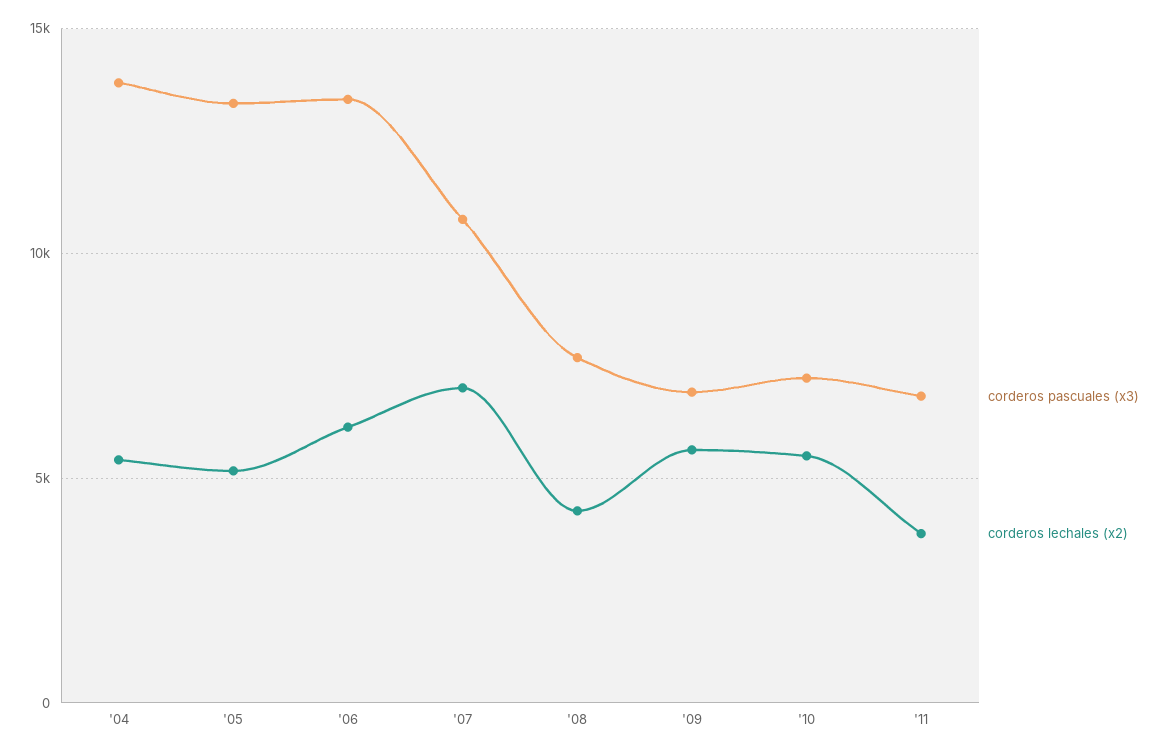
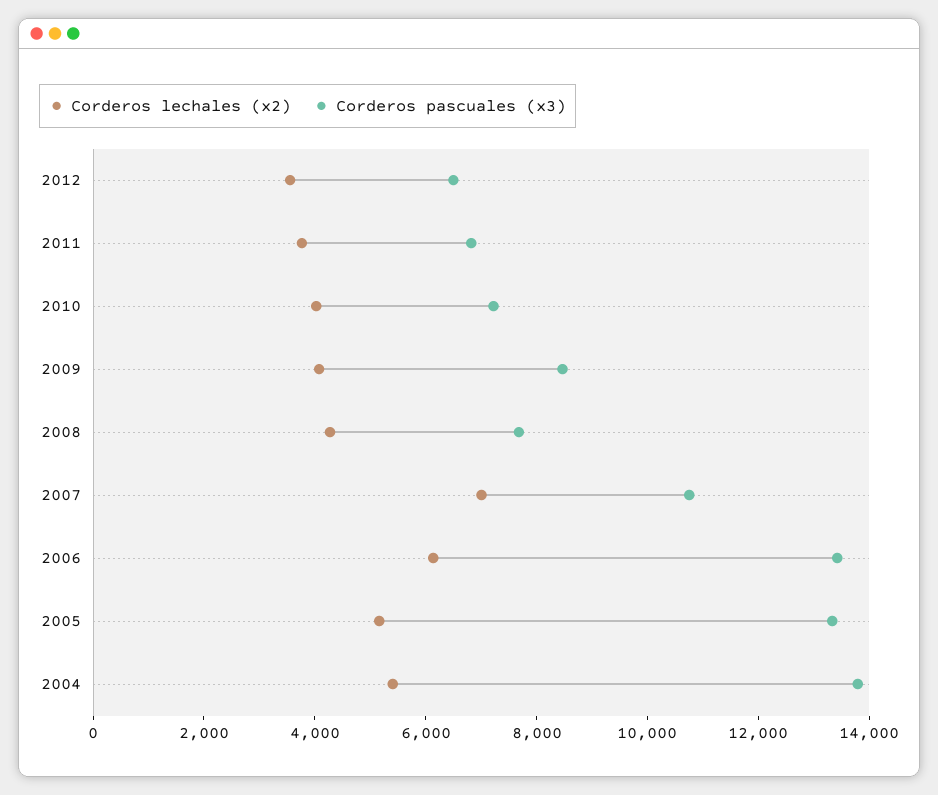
corderos pascuales (x3), '09: 7000 -> 8500
corderos lechales (x2), '09: 5500 -> 4000
corderos lechales (x2), '10: 5500 -> 4000
corderos lechales (x2), 2012: none -> 3500
corderos pascuales (x3), 2012: none -> 6500

